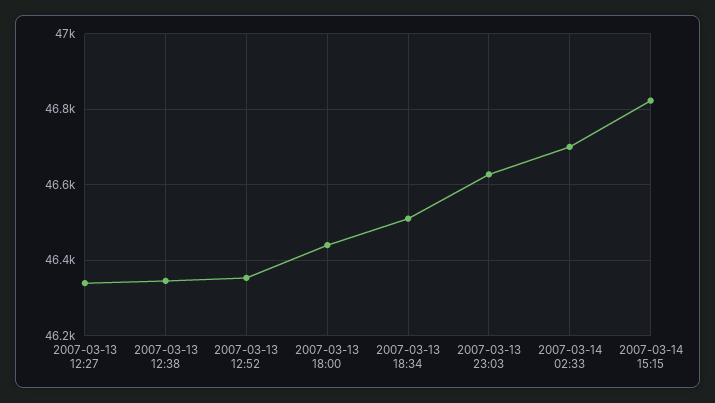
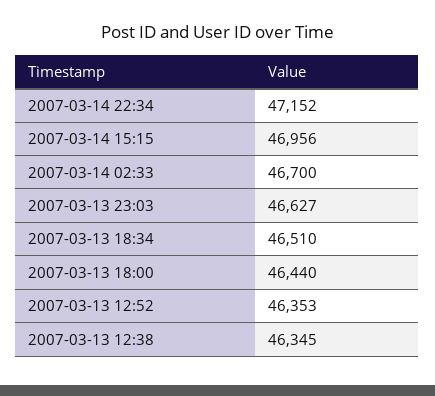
2007-03-13 12:27: 46340 -> none
2007-03-14 15:15: 46820 -> 46956
2007-03-14 22:34: none -> 47152

